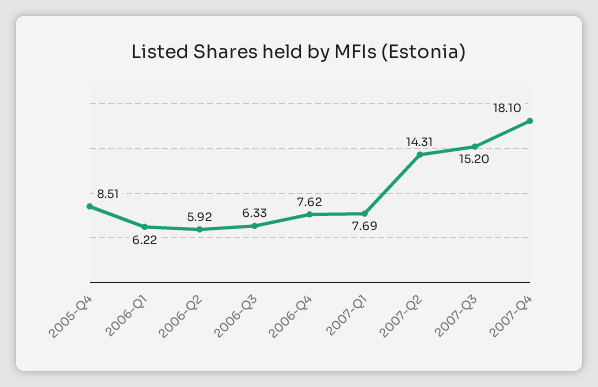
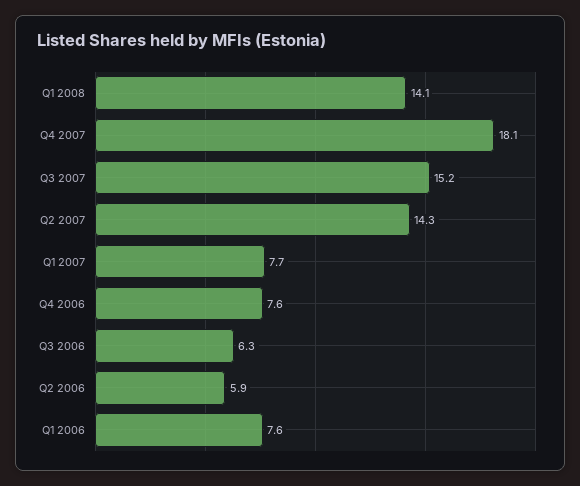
2005-Q4: 8.51 -> none
2006-Q1: 6.22 -> 7.6
Q1 2008: none -> 14.1

